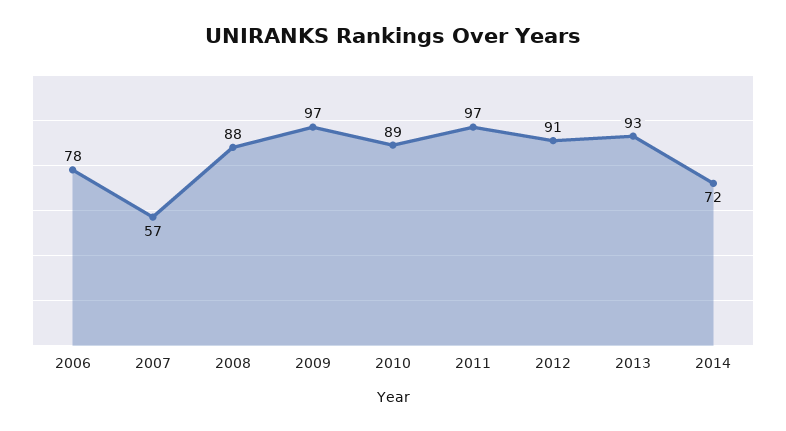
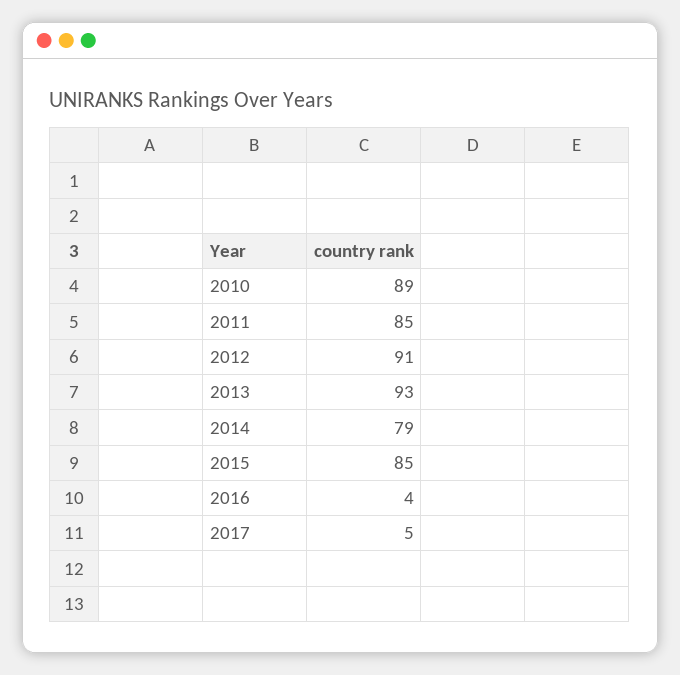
2006: 78 -> none
2007: 57 -> none
2008: 88 -> none
2009: 97 -> none
2011: 97 -> 85
2014: 72 -> 79
2015: none -> 85
2016: none -> 4
2017: none -> 5

